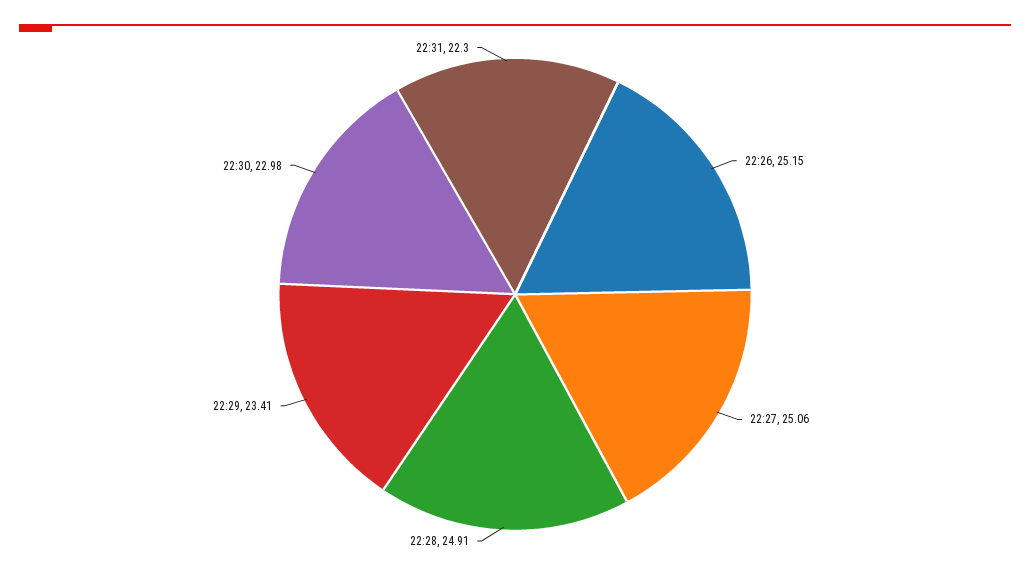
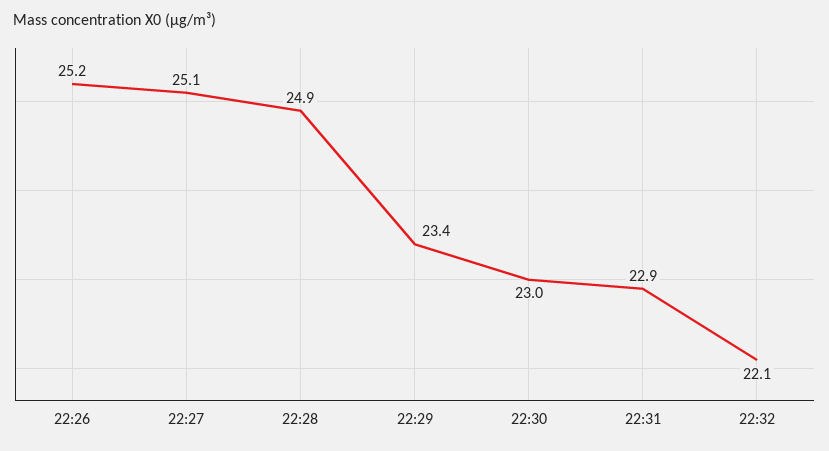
22:31: 22.3 -> 22.9
22:32: none -> 22.1

